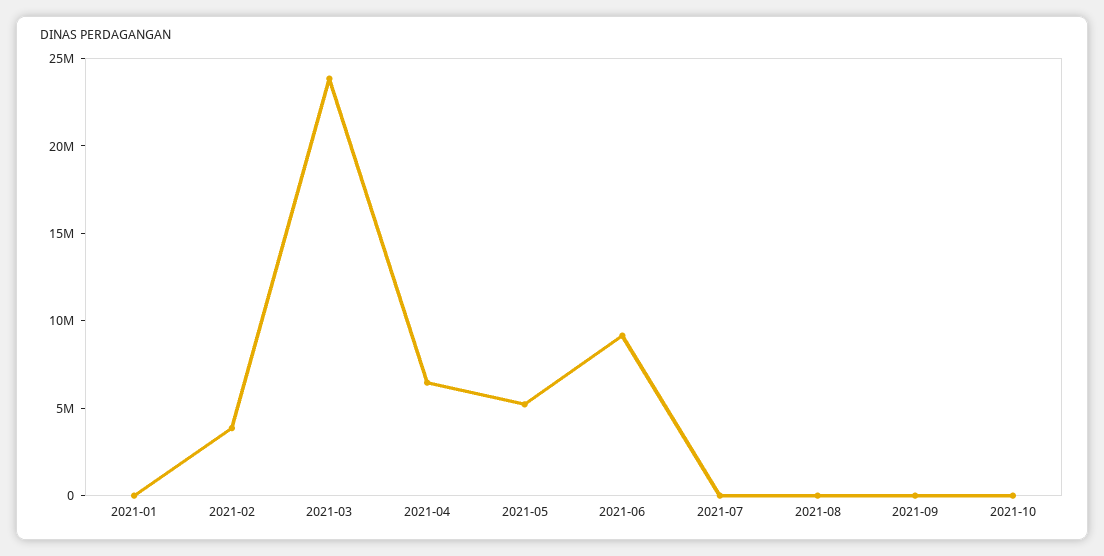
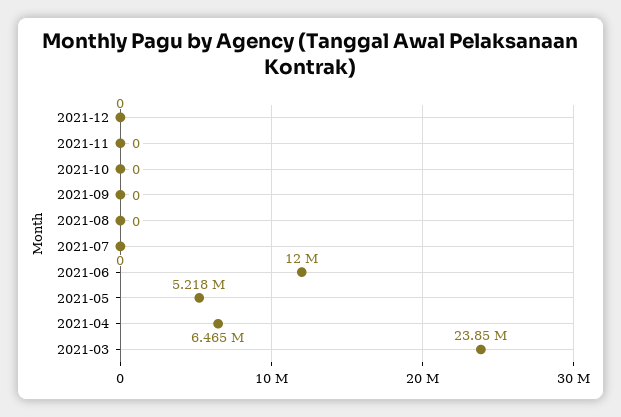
2021-01: 0 -> none
2021-02: 4000000 -> none
2021-06: 9000000 -> 12000000
2021-12: none -> 0
2021-11: none -> 0

